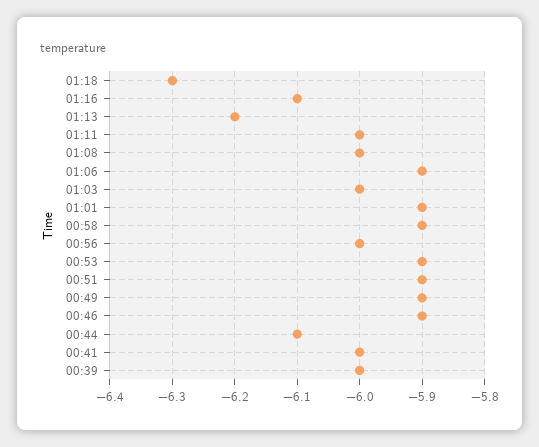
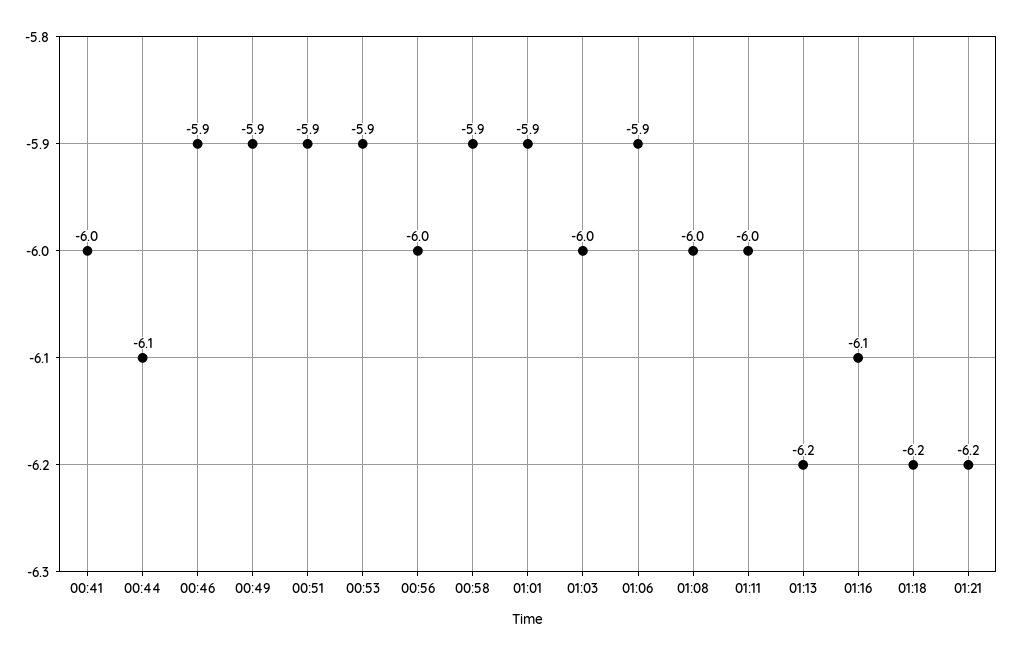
01:18: -6.3 -> -6.2
00:39: -6 -> none
01:21: none -> -6.2

